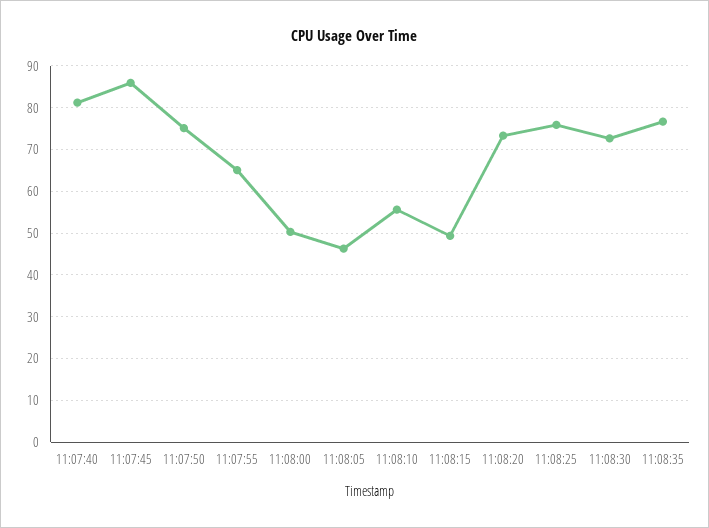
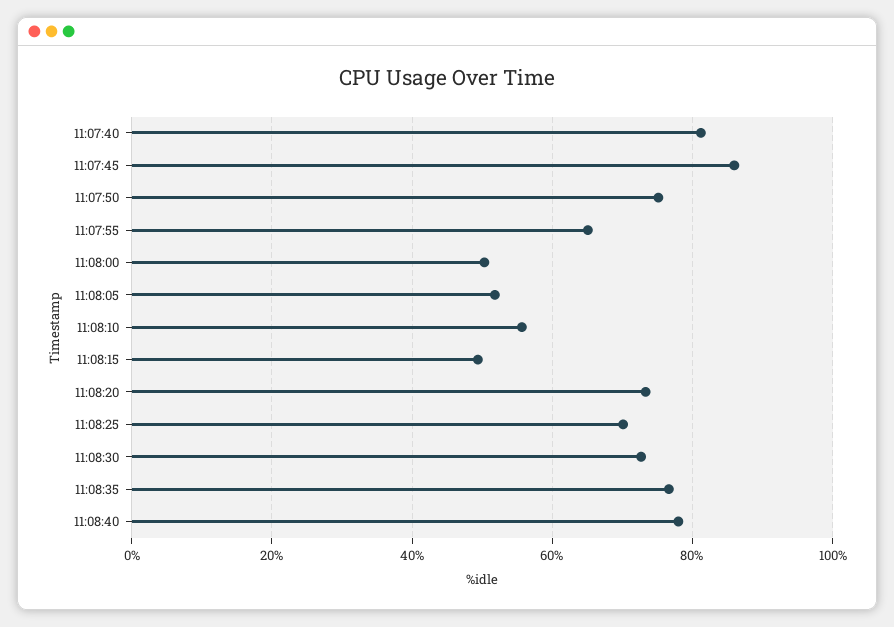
11:08:05: 46 -> 52
11:08:25: 76 -> 70
11:08:40: none -> 78

